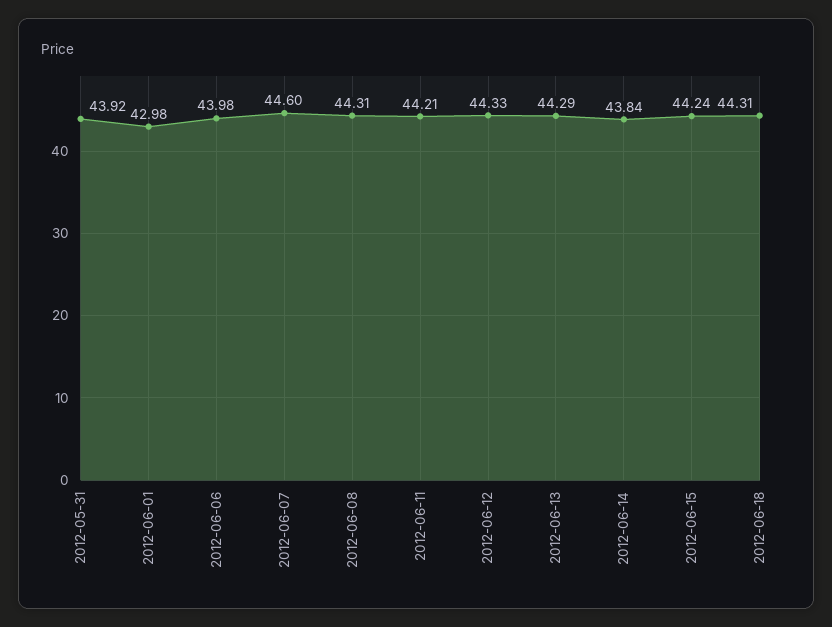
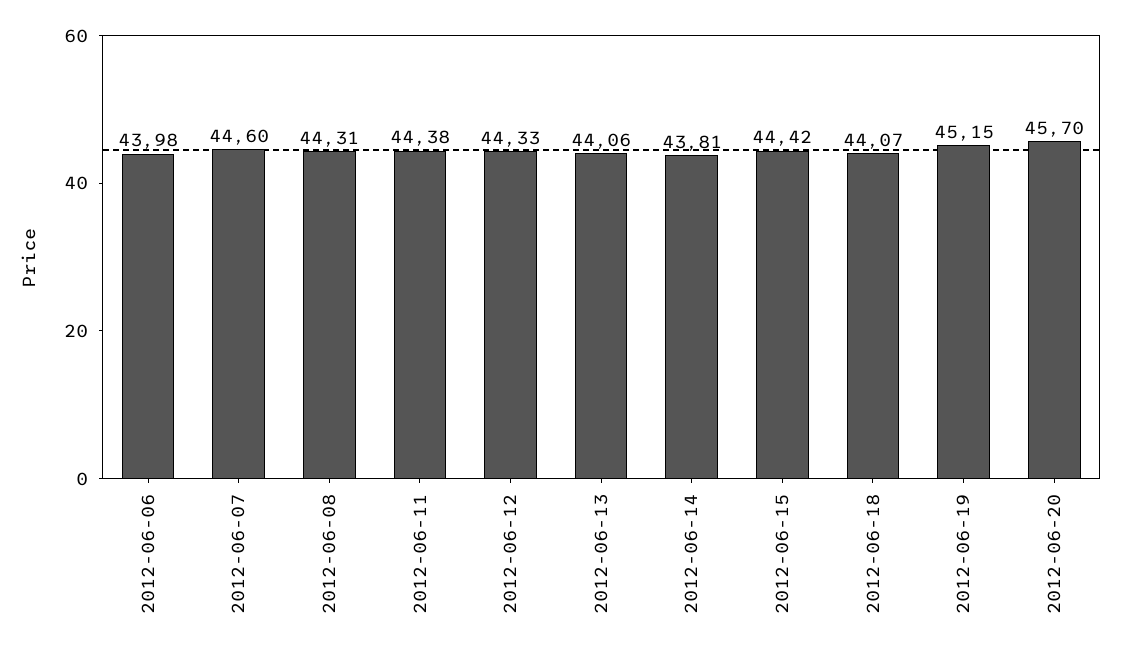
2012-05-31: 43.92 -> none
2012-06-01: 42.98 -> none
2012-06-11: 44.21 -> 44.38
2012-06-13: 44.29 -> 44.06
2012-06-14: 43.84 -> 43.81
2012-06-15: 44.24 -> 44.42
2012-06-18: 44.31 -> 44.07
2012-06-19: none -> 45.15
2012-06-20: none -> 45.7

